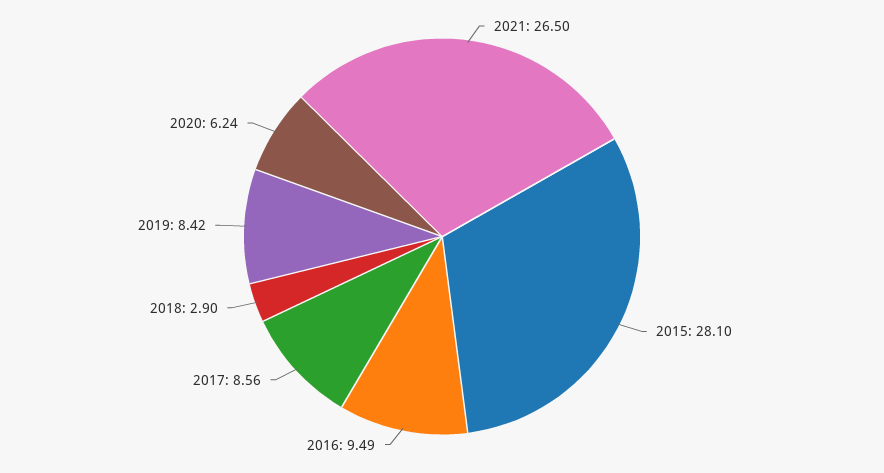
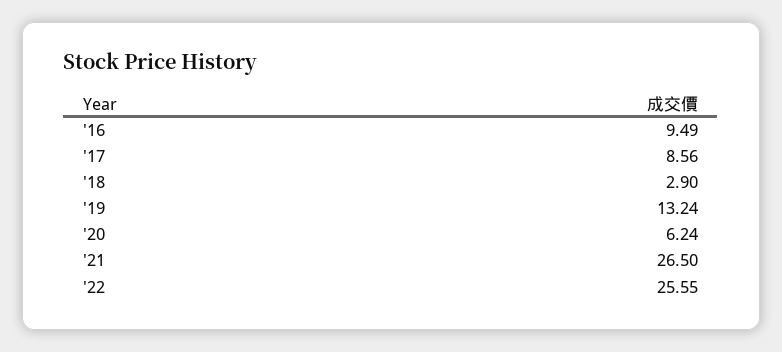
2015: 28.1 -> none
2019: 8.42 -> 13.24
'22: none -> 25.55

